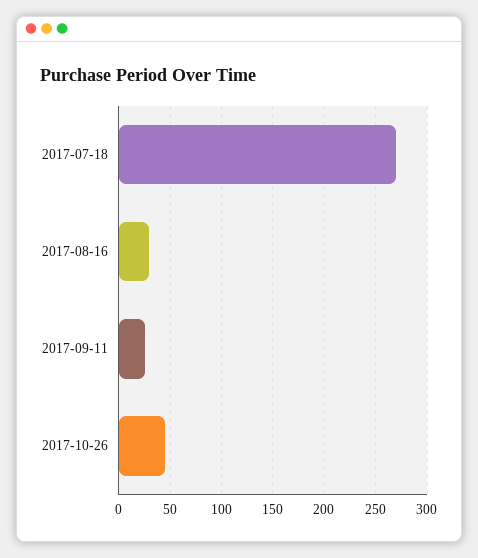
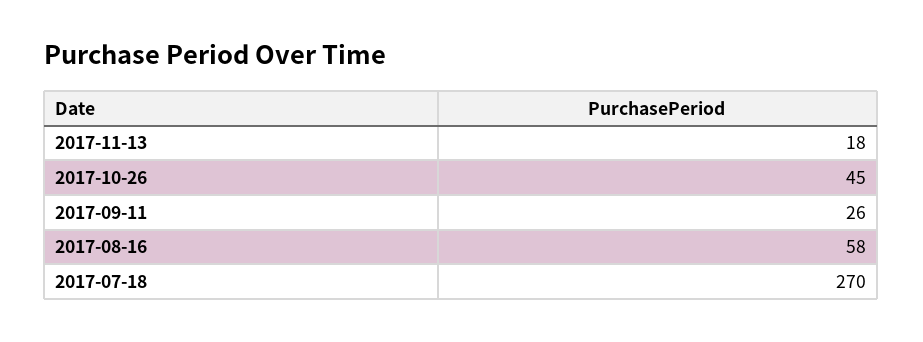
2017-08-16: 30 -> 58
2017-11-13: none -> 18

